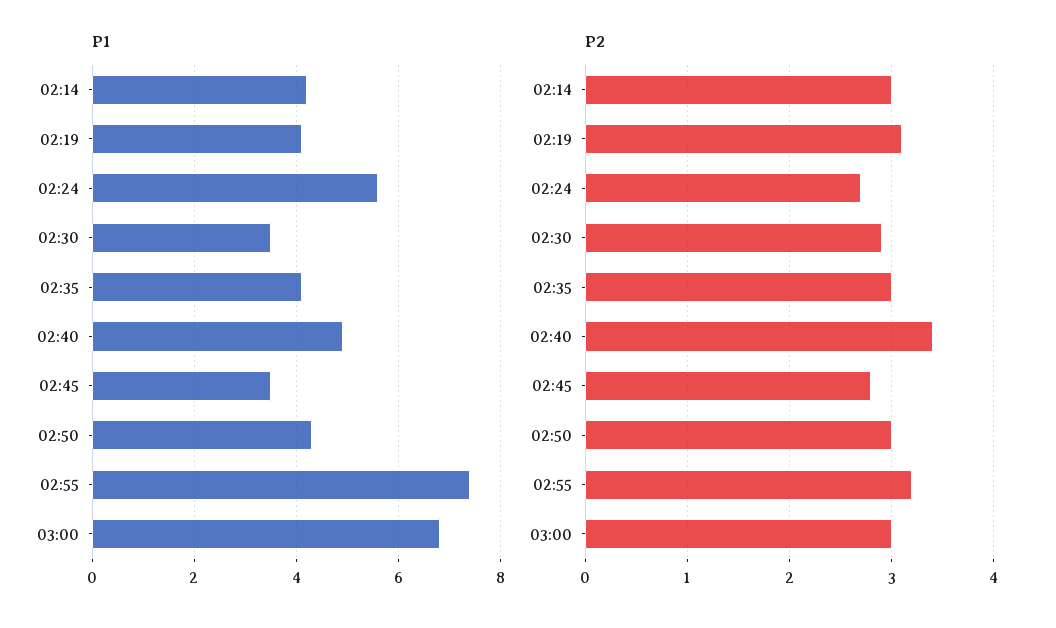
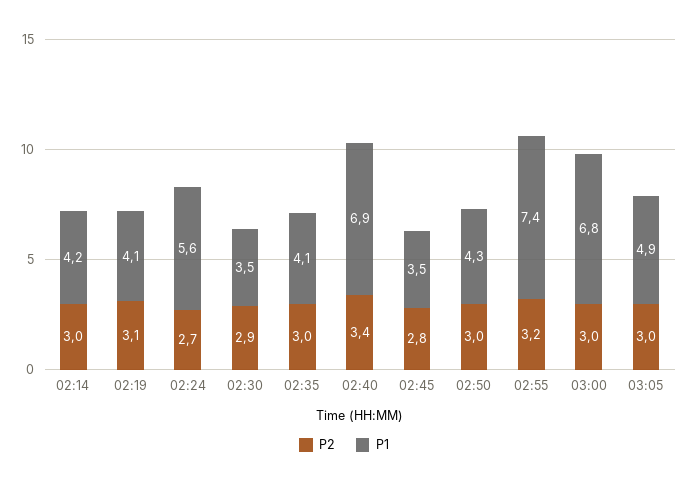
P1, 02:40: 5 -> 6.9
P2, 03:05: none -> 3
P1, 03:05: none -> 4.9

